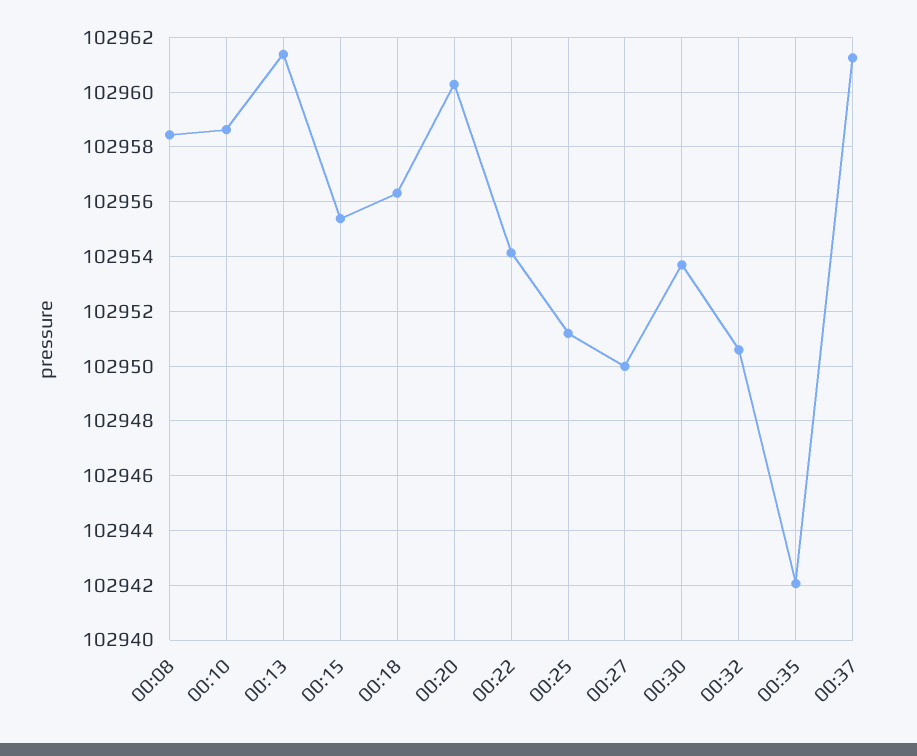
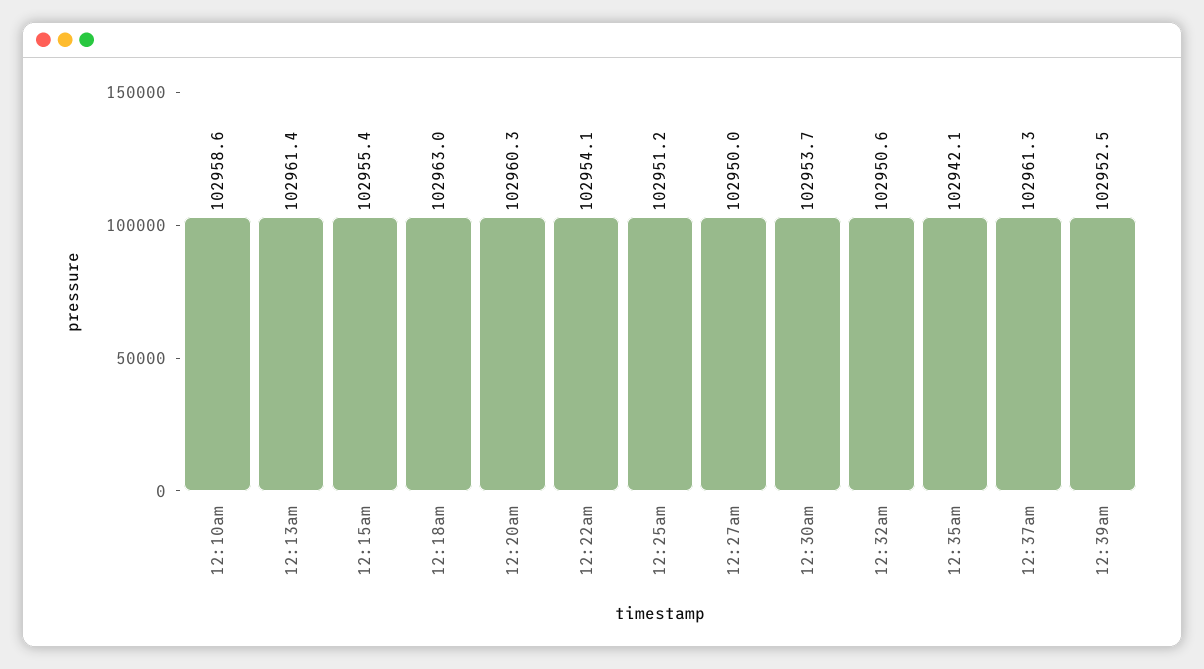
00:08: 102958.5 -> none
00:18: 102956.25 -> 102963
12:39am: none -> 102952.5

